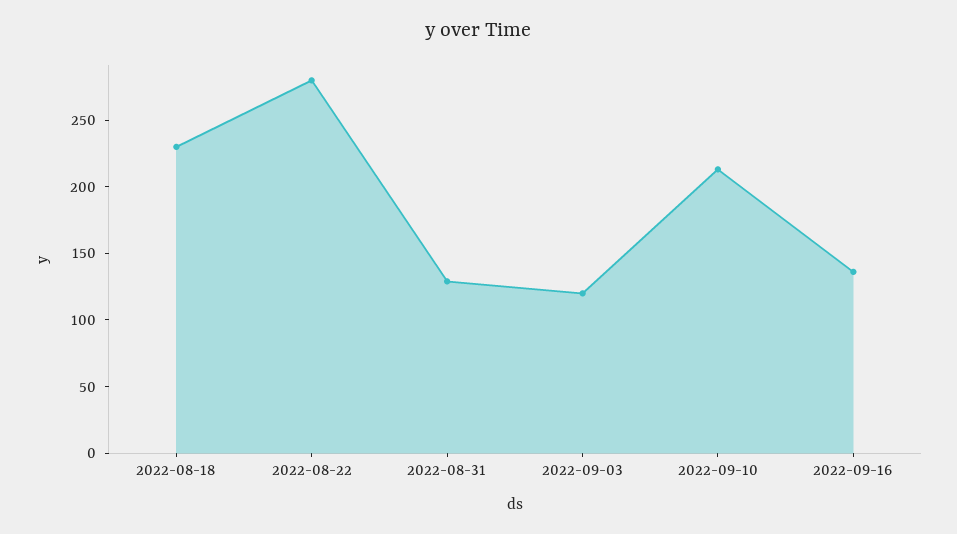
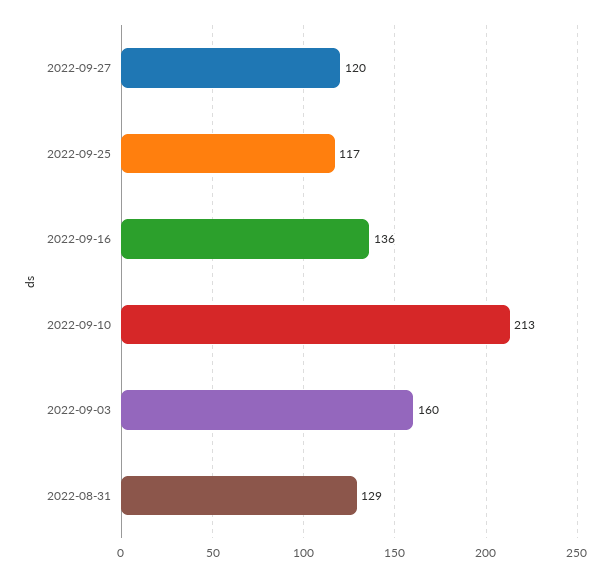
2022-08-18: 230 -> none
2022-08-22: 280 -> none
2022-09-03: 120 -> 160
2022-09-27: none -> 120
2022-09-25: none -> 117

